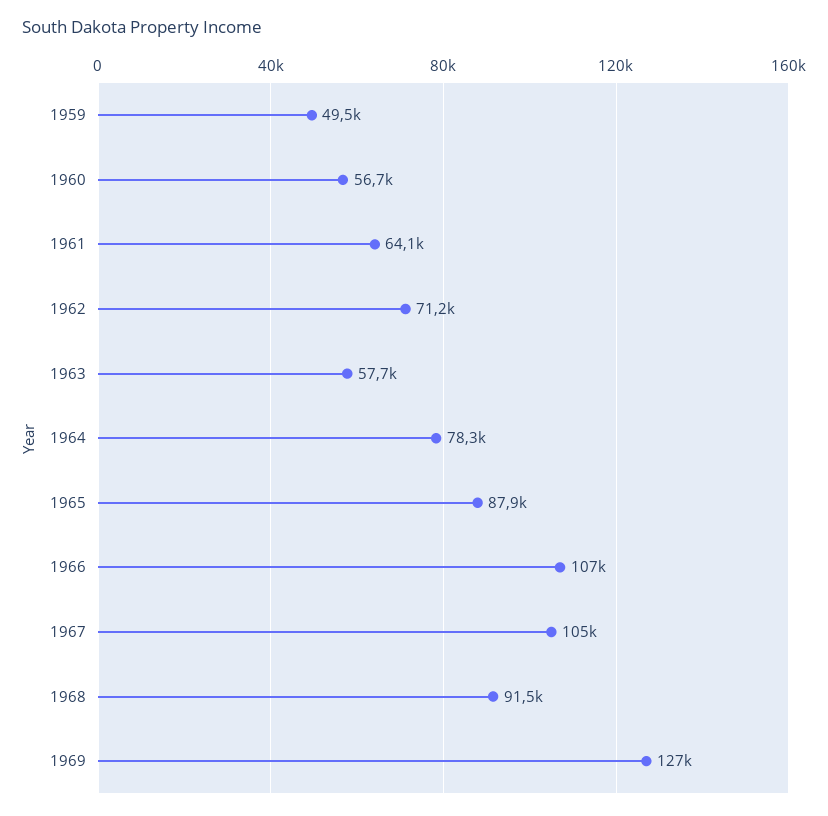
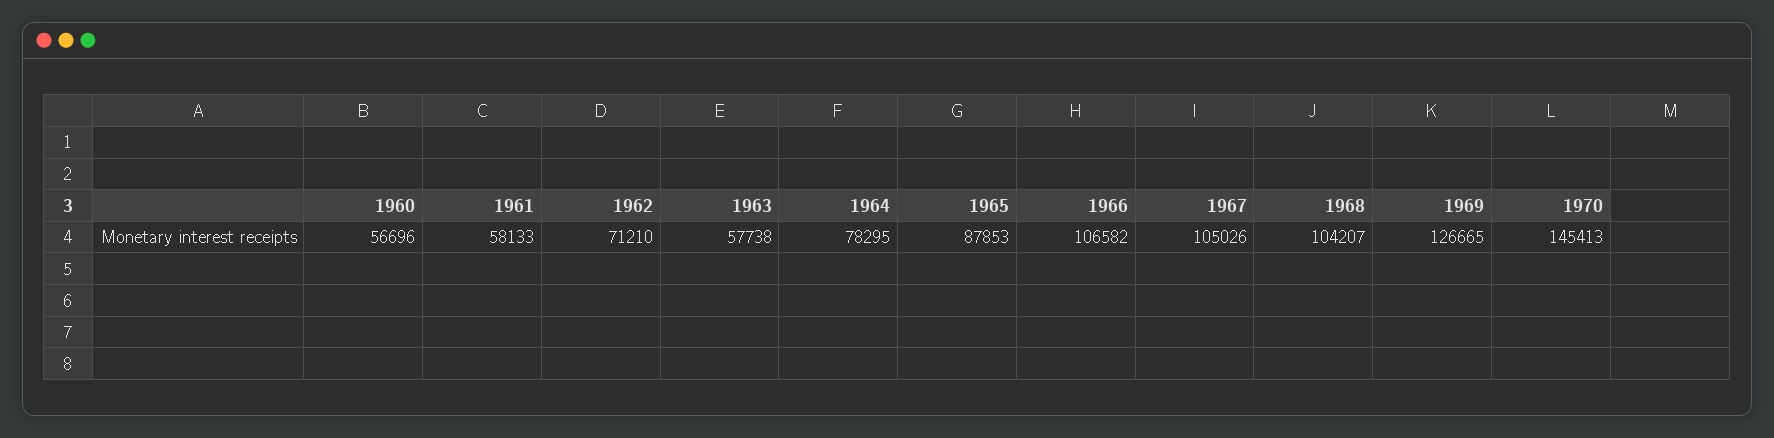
1959: 49500 -> none
1961: 64100 -> 58133
1968: 91500 -> 104207
1970: none -> 145413

